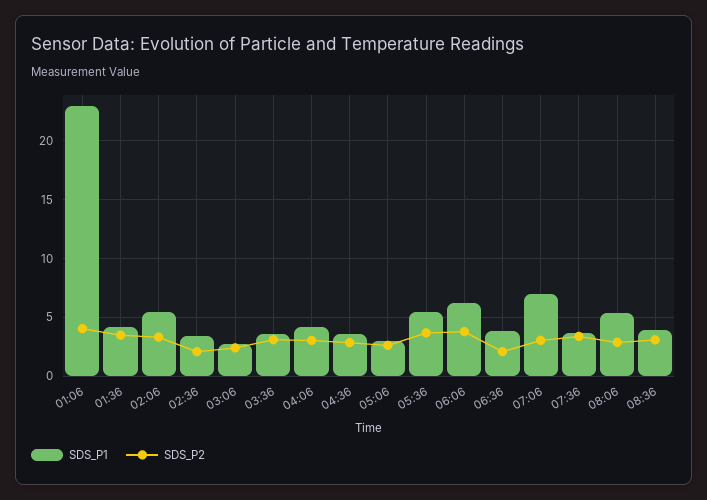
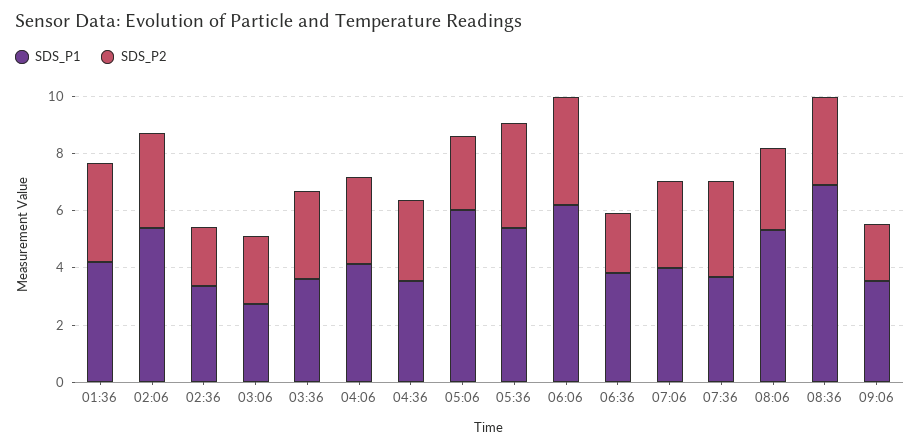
SDS_P1, 01:06: 23 -> none
SDS_P2, 01:06: 4 -> none
SDS_P1, 05:06: 3 -> 6
SDS_P1, 07:06: 7 -> 4
SDS_P1, 08:36: 4 -> 7
SDS_P1, 09:06: none -> 3.5
SDS_P2, 09:06: none -> 2

